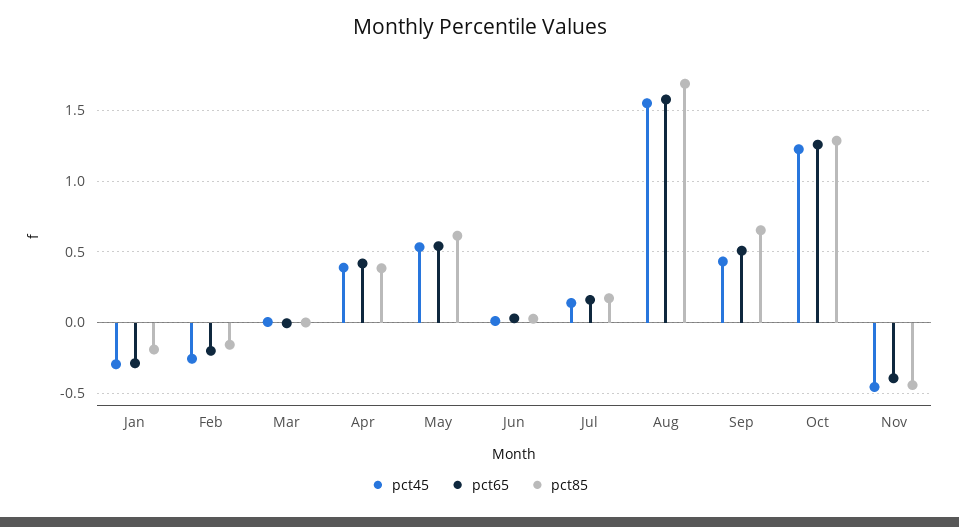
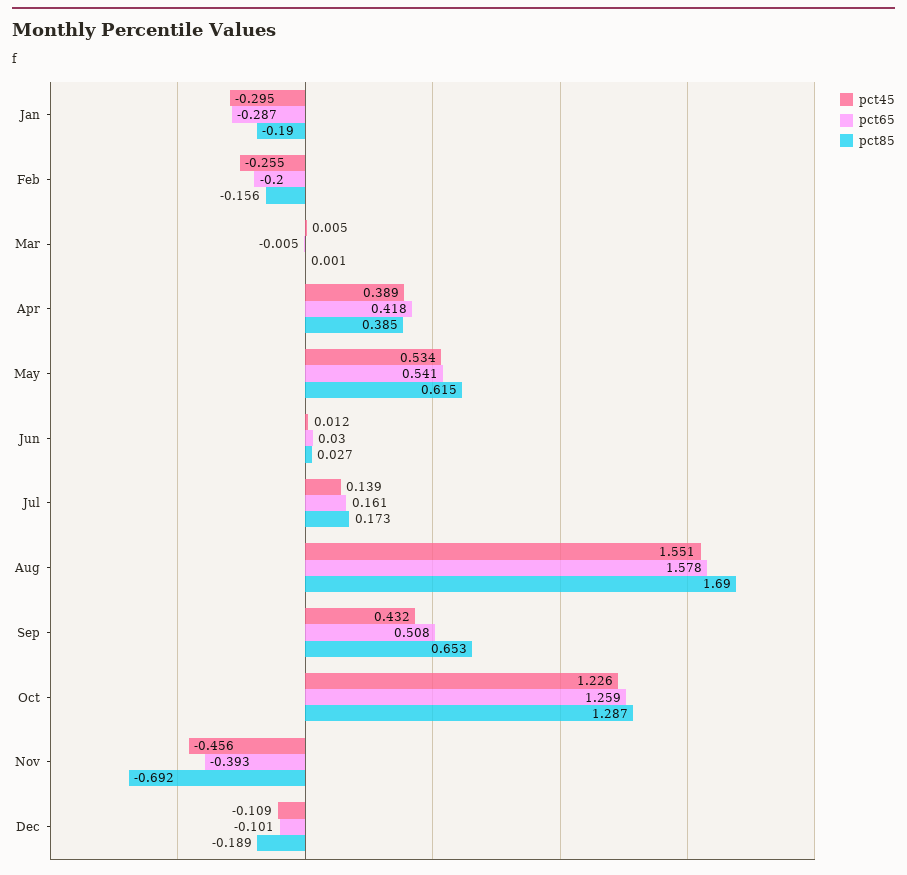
pct85, Nov: -0.45 -> -0.692
pct45, Dec: none -> -0.109
pct65, Dec: none -> -0.101
pct85, Dec: none -> -0.189

